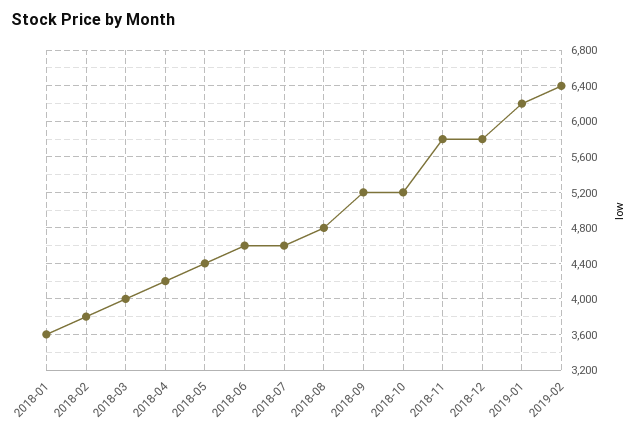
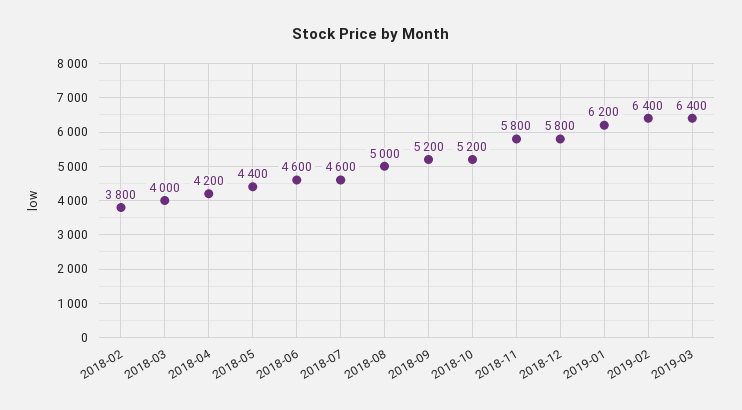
2018-01: 3600 -> none
2018-08: 4800 -> 5000
2019-03: none -> 6400

